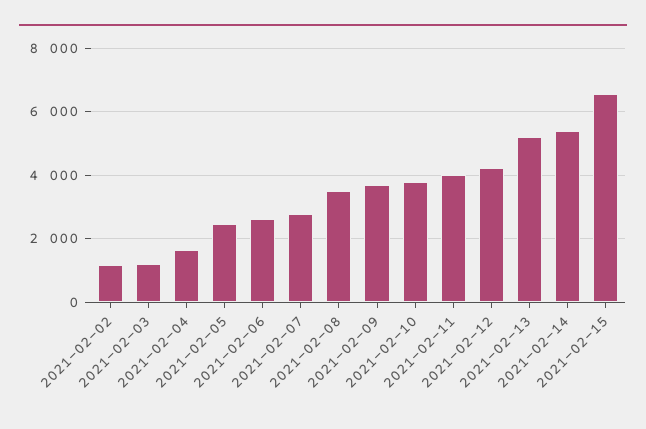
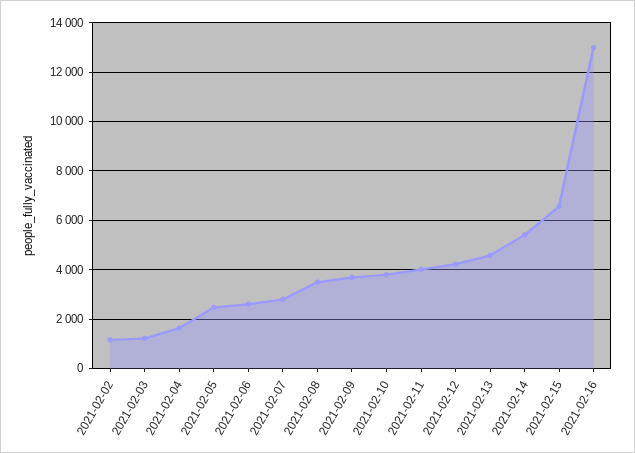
2021-02-13: 5200 -> 4500
2021-02-16: none -> 13000

